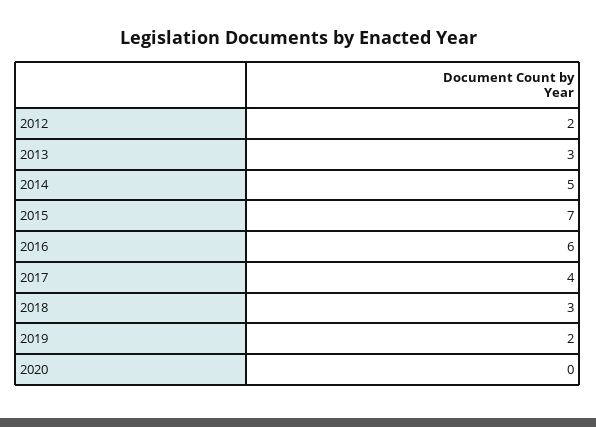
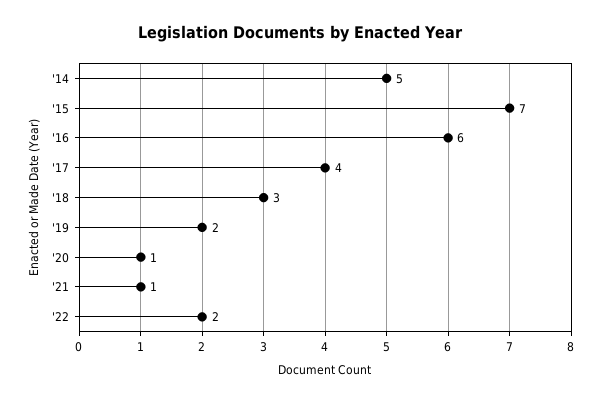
2012: 2 -> none
2013: 3 -> none
2020: 0 -> 1
'21: none -> 1
'22: none -> 2

